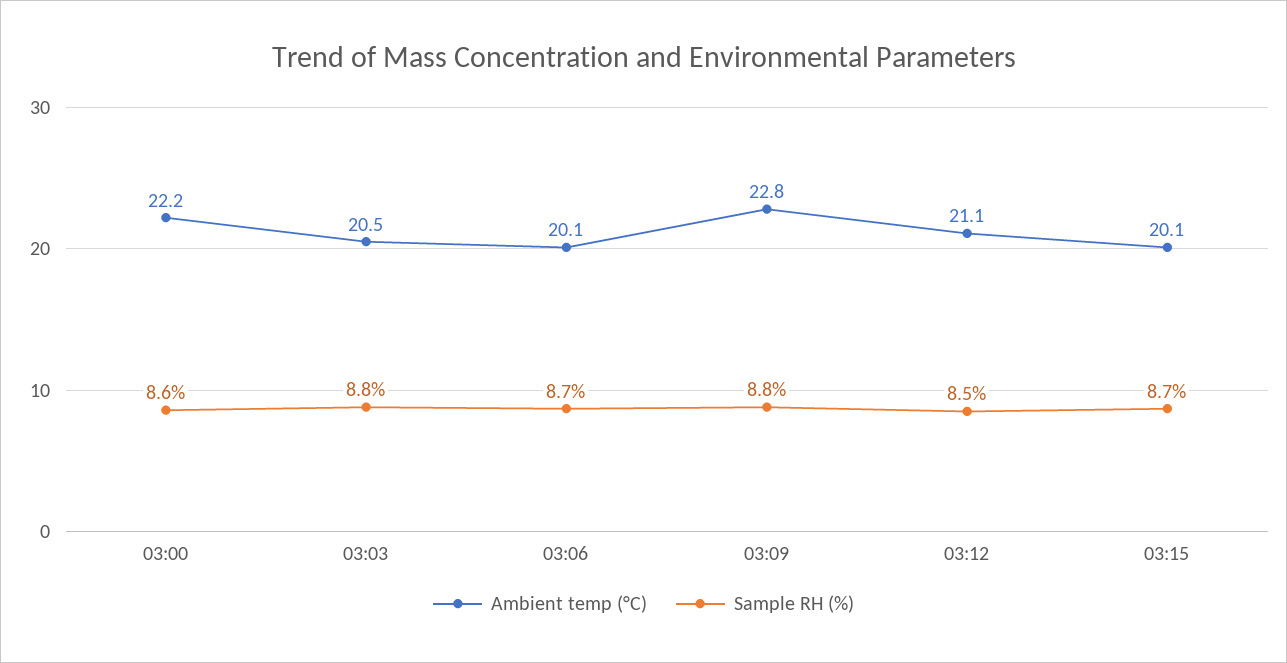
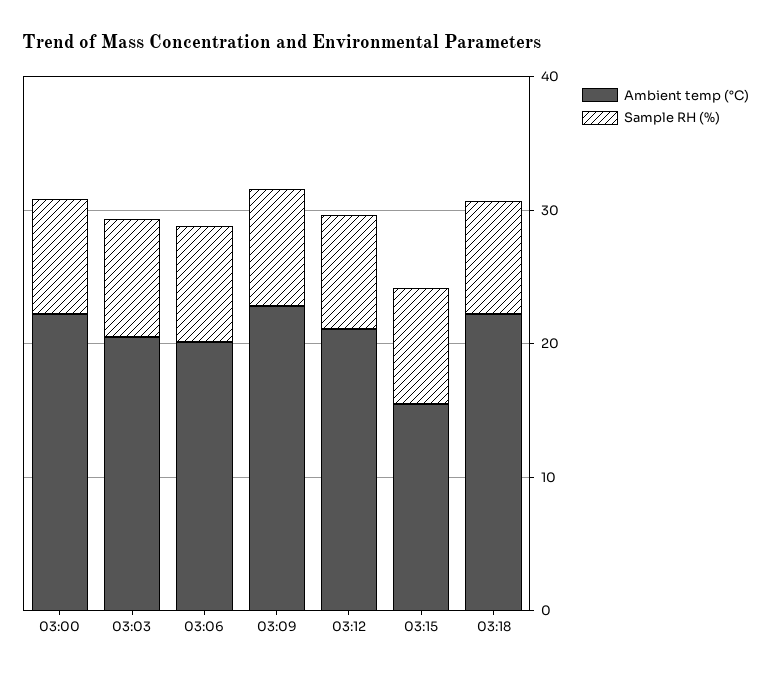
Ambient temp (°C), 03:15: 20.1 -> 16
Ambient temp (°C), 03:18: none -> 22
Sample RH (%), 03:18: none -> 8

